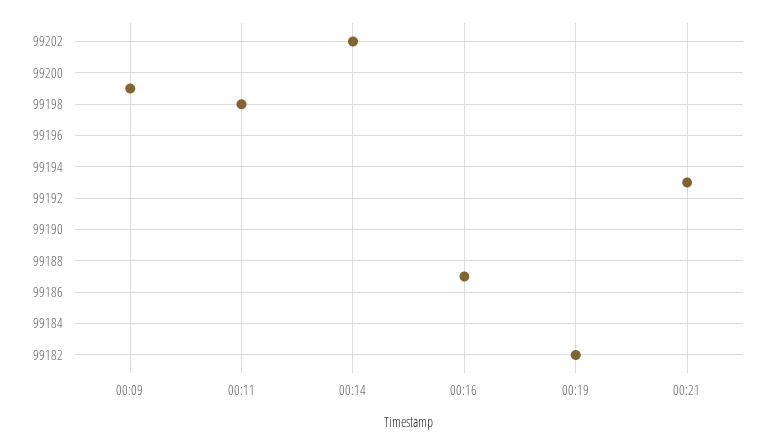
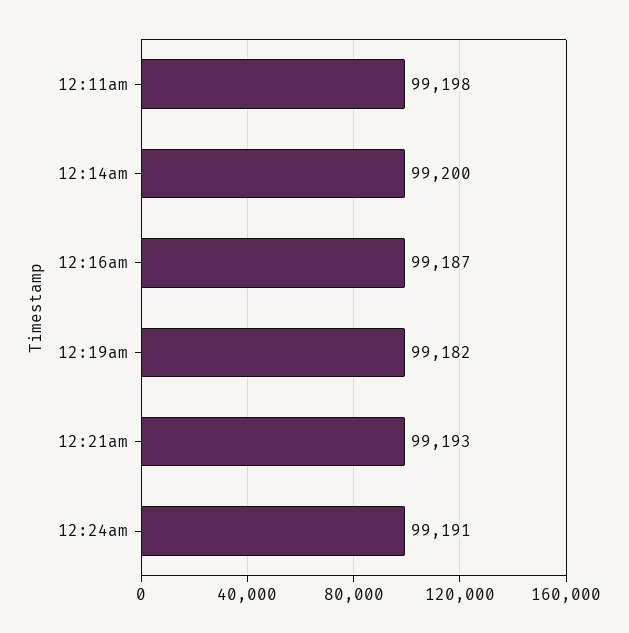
00:09: 99199 -> none
00:14: 99202 -> 99200
12:24am: none -> 99191

